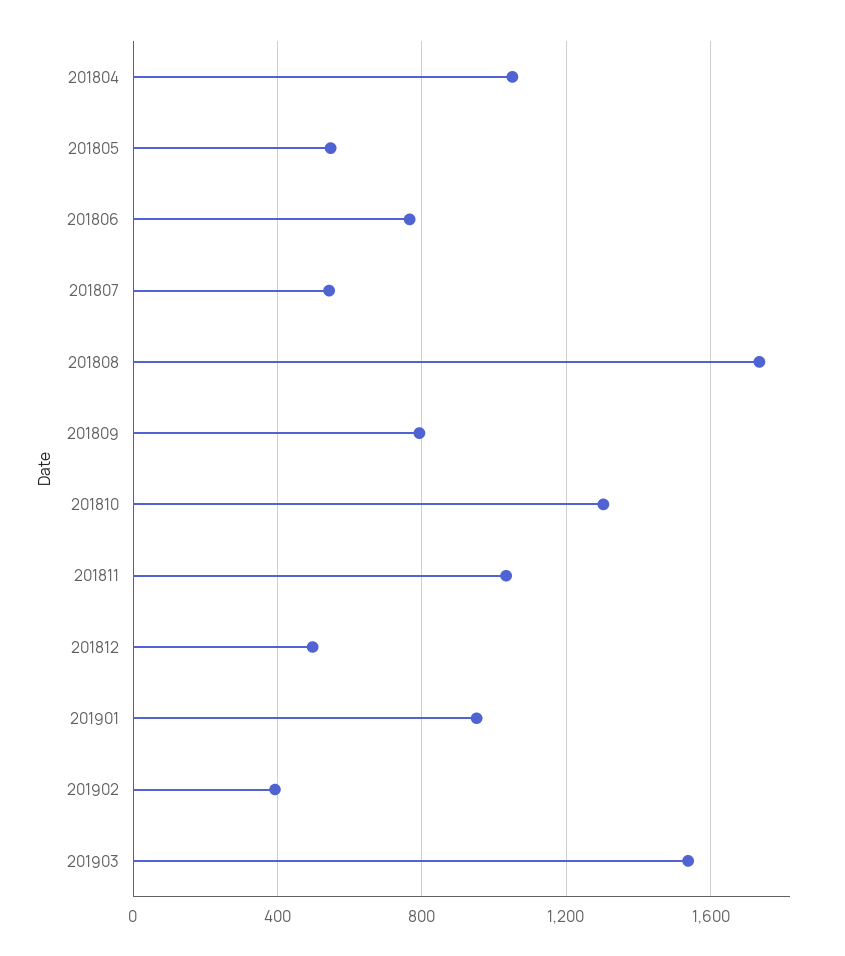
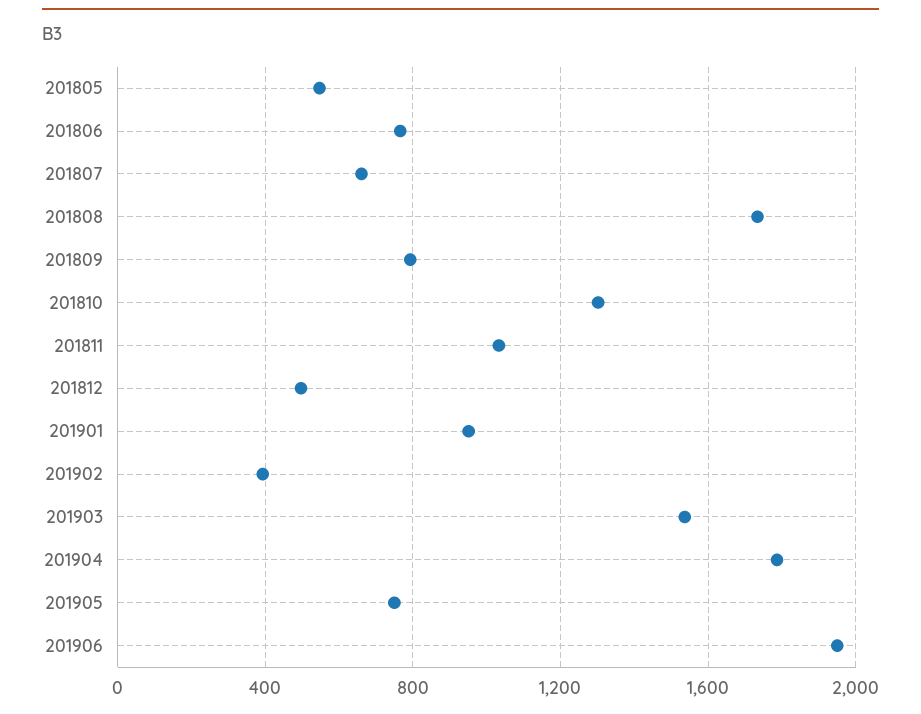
201804: 1050 -> none
201807: 550 -> 650
201904: none -> 1800
201905: none -> 750
201906: none -> 1950

